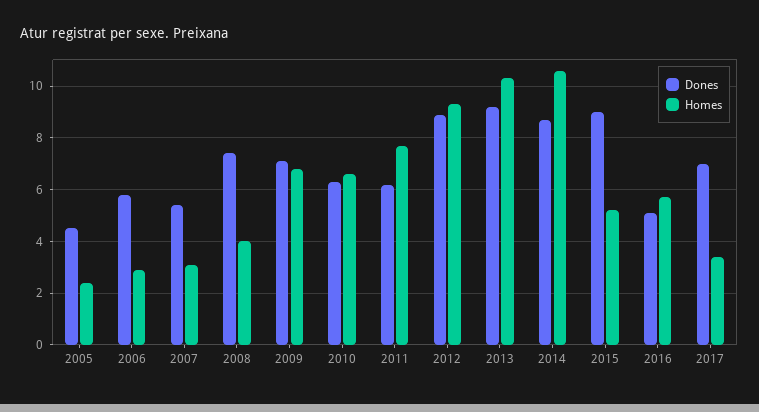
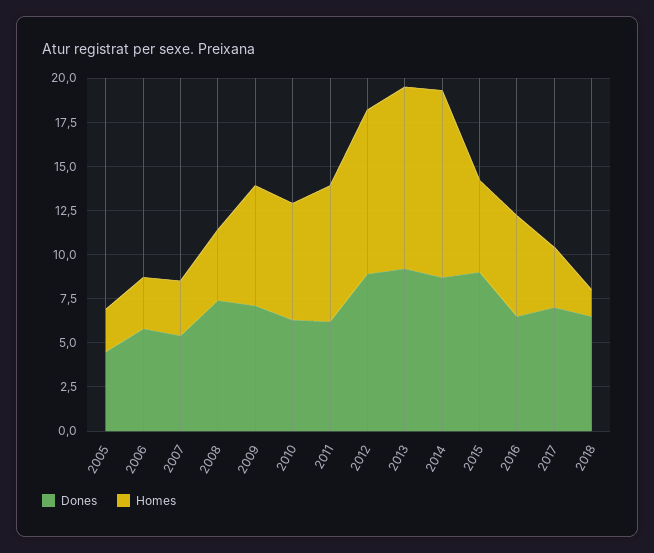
Dones, 2016: 5 -> 6.5
Dones, 2018: none -> 6.5
Homes, 2018: none -> 1.5

